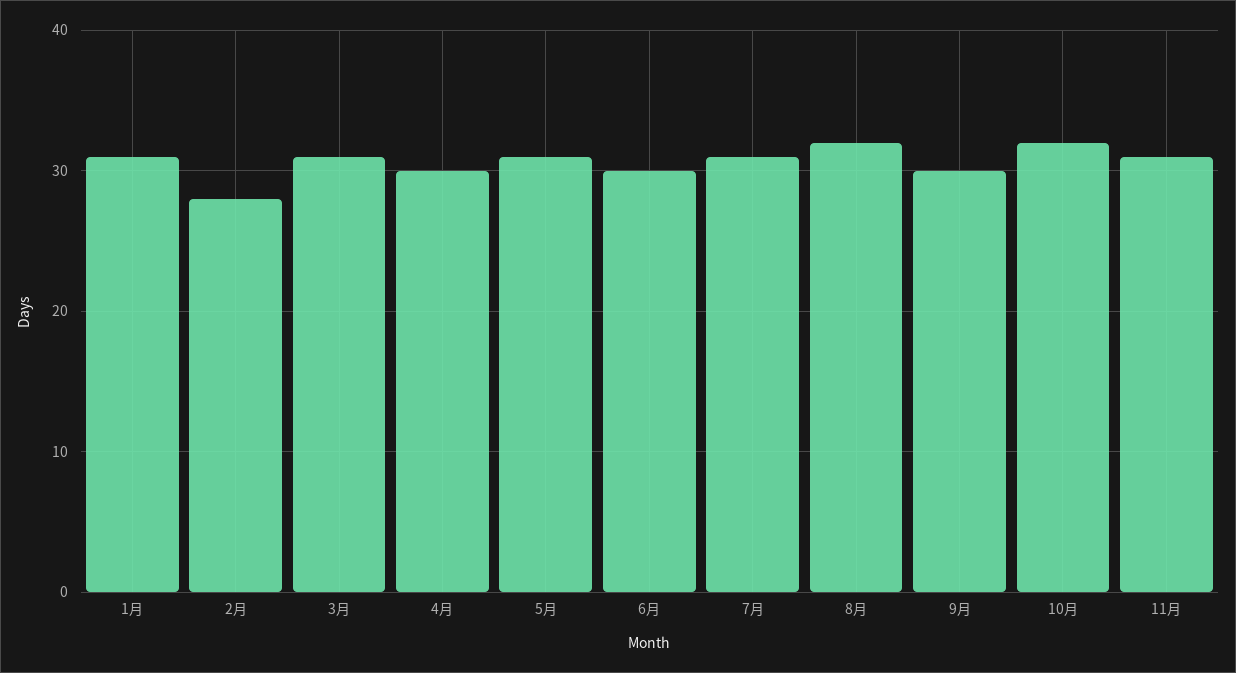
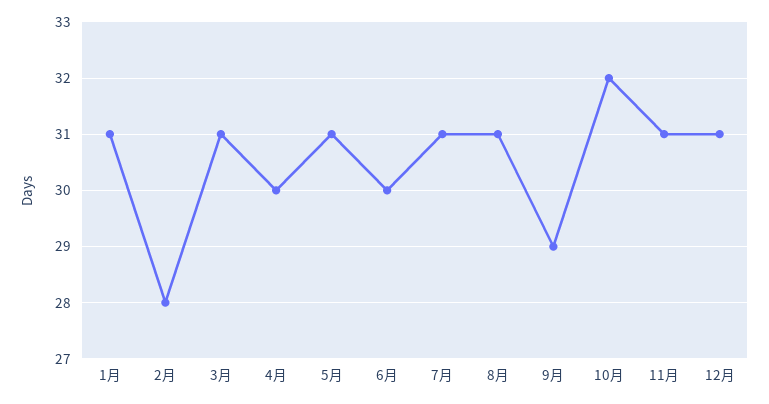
8月: 32 -> 31
9月: 30 -> 29
12月: none -> 31

